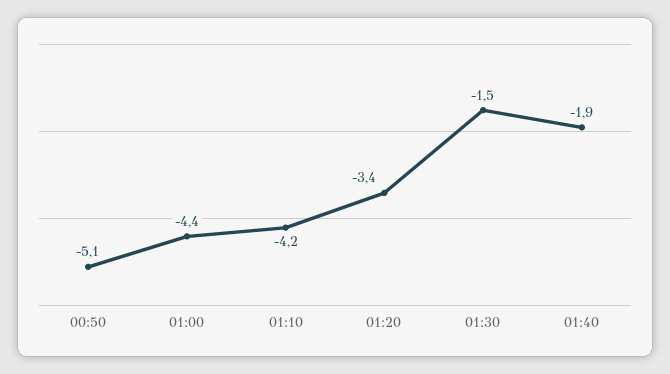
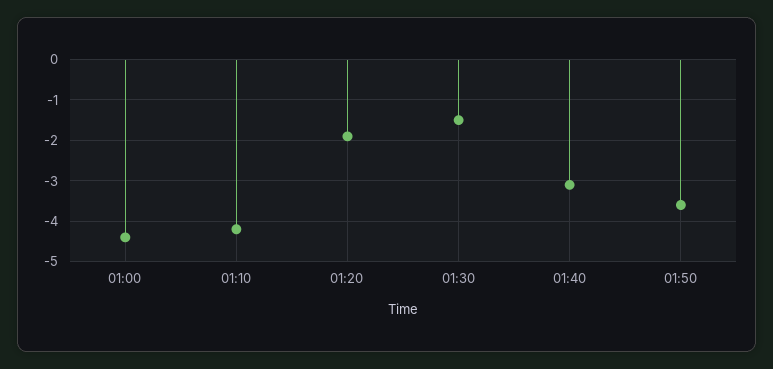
00:50: -5.1 -> none
01:20: -3.4 -> -2
01:40: -1.9 -> -3
01:50: none -> -3.5

